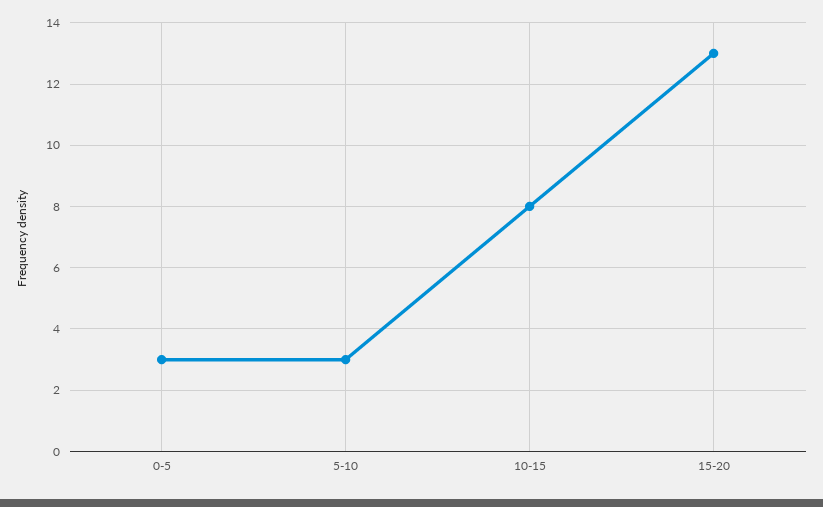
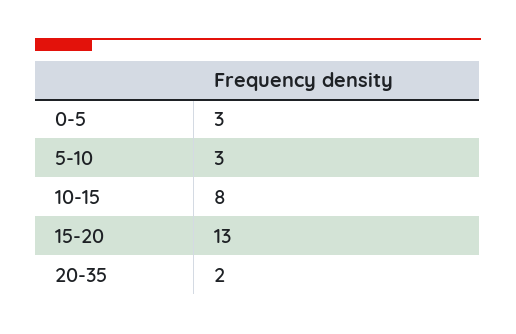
20-35: none -> 2

